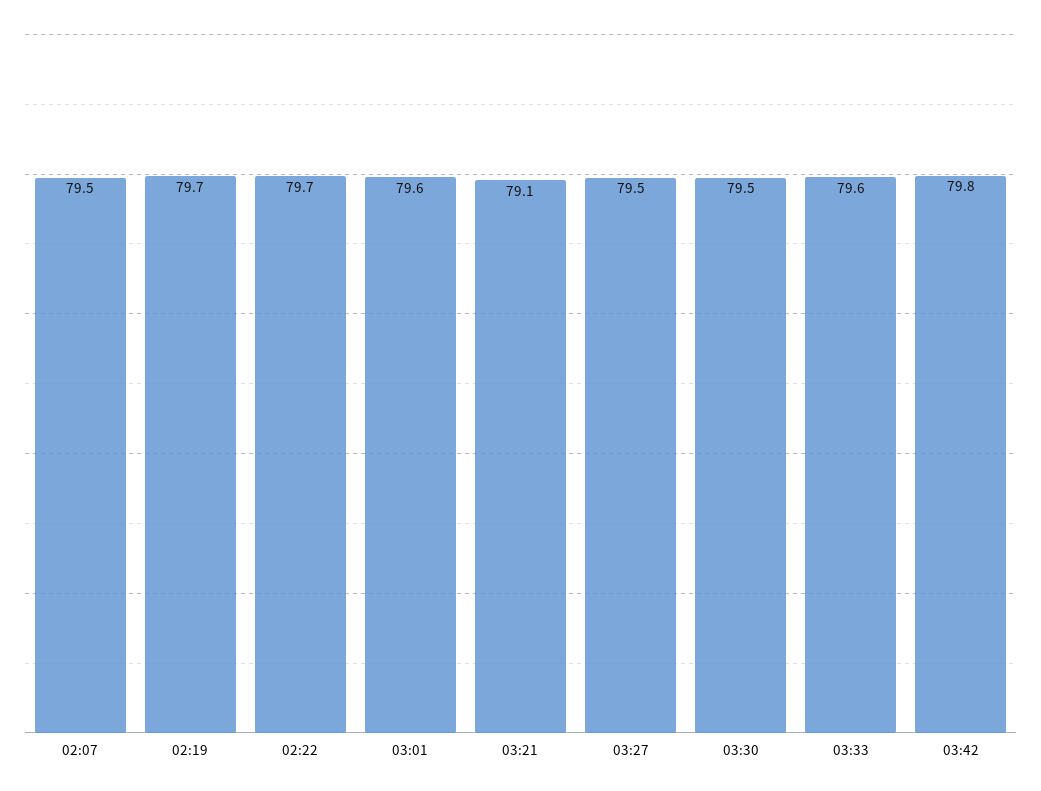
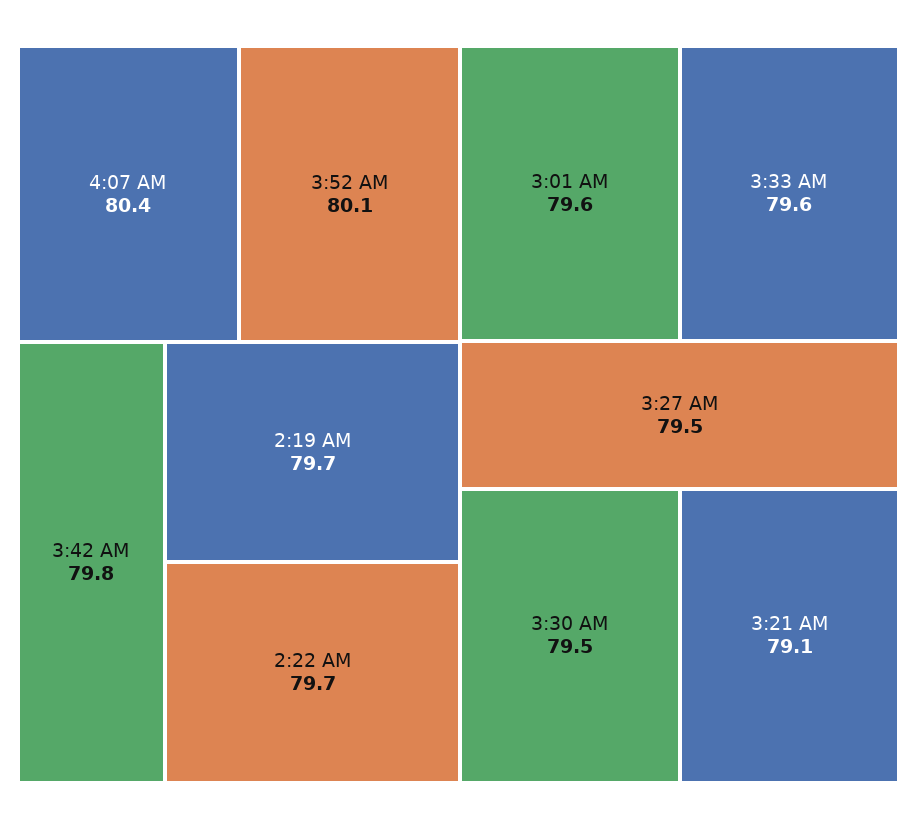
02:07: 79.5 -> none
4:07 AM: none -> 80.4
3:52 AM: none -> 80.1

